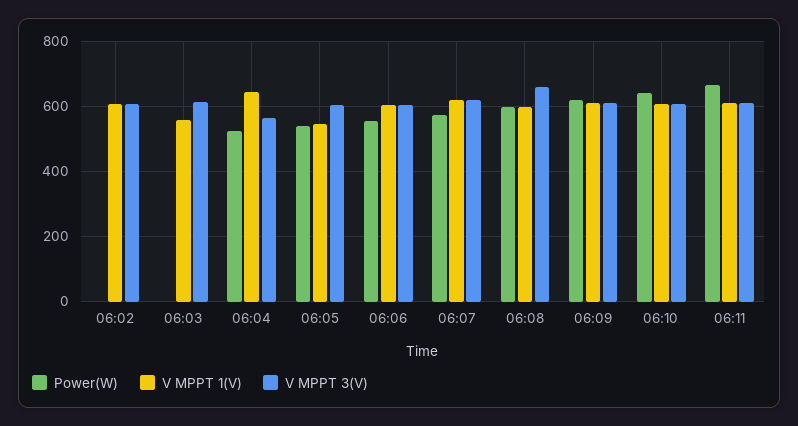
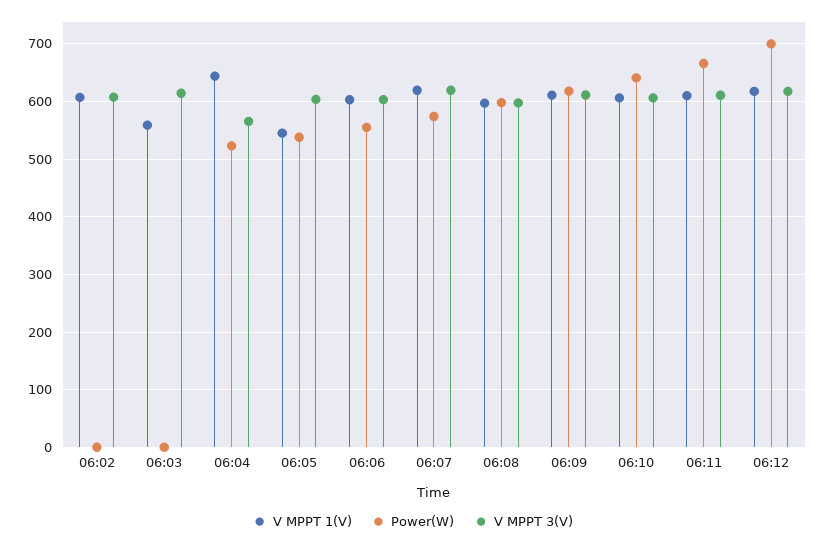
V MPPT 3(V), 06:08: 660 -> 600
V MPPT 1(V), 06:12: none -> 620
Power(W), 06:12: none -> 700
V MPPT 3(V), 06:12: none -> 620

